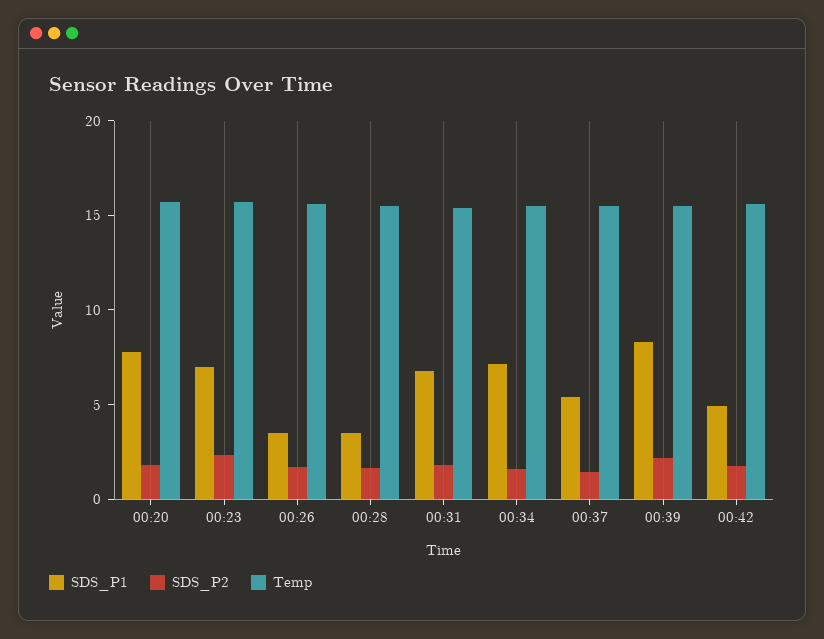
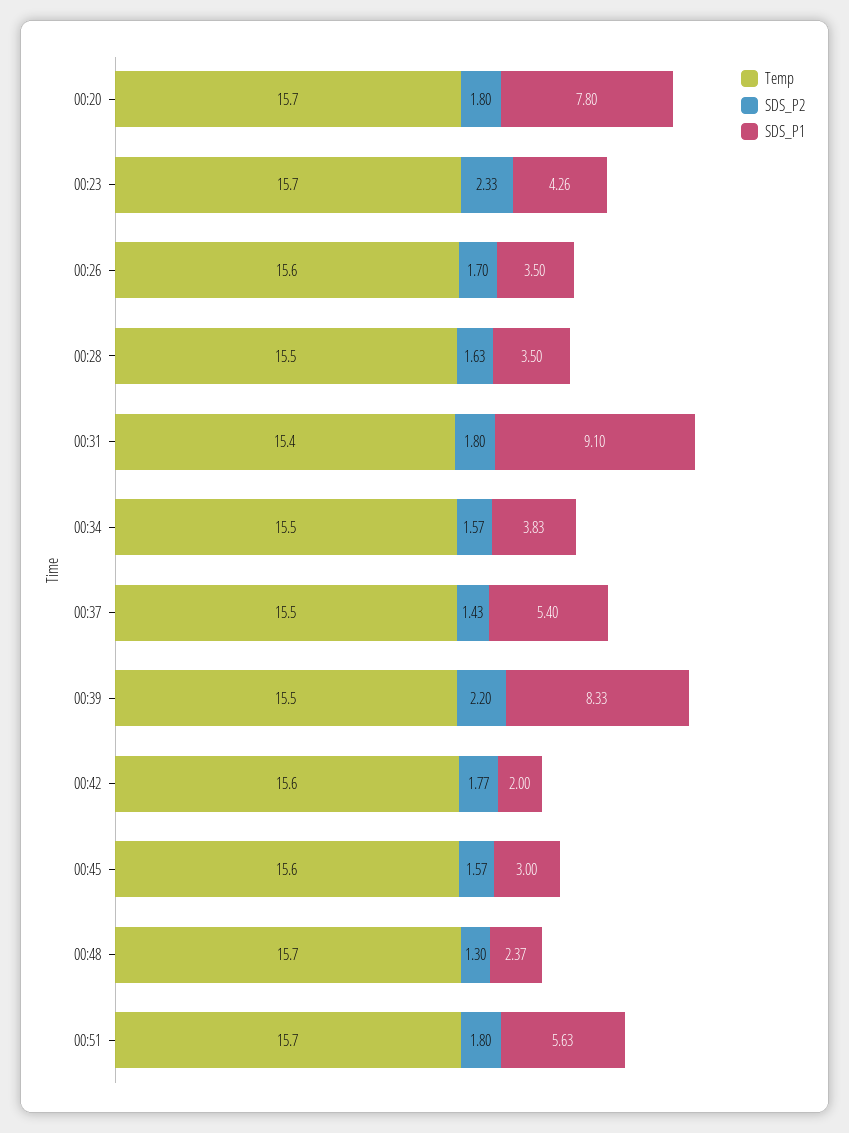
SDS_P1, 00:23: 7 -> 4.26
SDS_P1, 00:31: 7 -> 9.1
SDS_P1, 00:34: 7 -> 3.83
SDS_P1, 00:42: 5 -> 2
Temp, 00:45: none -> 15.6
SDS_P2, 00:45: none -> 1.57
SDS_P1, 00:45: none -> 3
Temp, 00:48: none -> 15.7
SDS_P2, 00:48: none -> 1.3
SDS_P1, 00:48: none -> 2.37
Temp, 00:51: none -> 15.7
SDS_P2, 00:51: none -> 1.8
SDS_P1, 00:51: none -> 5.63

